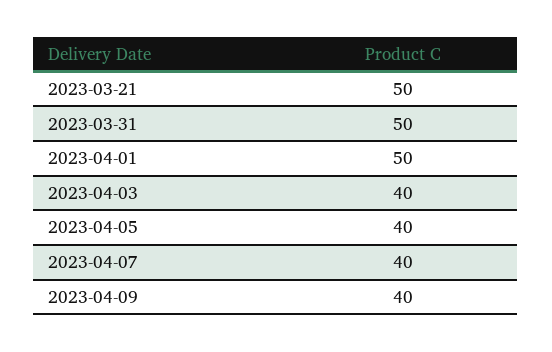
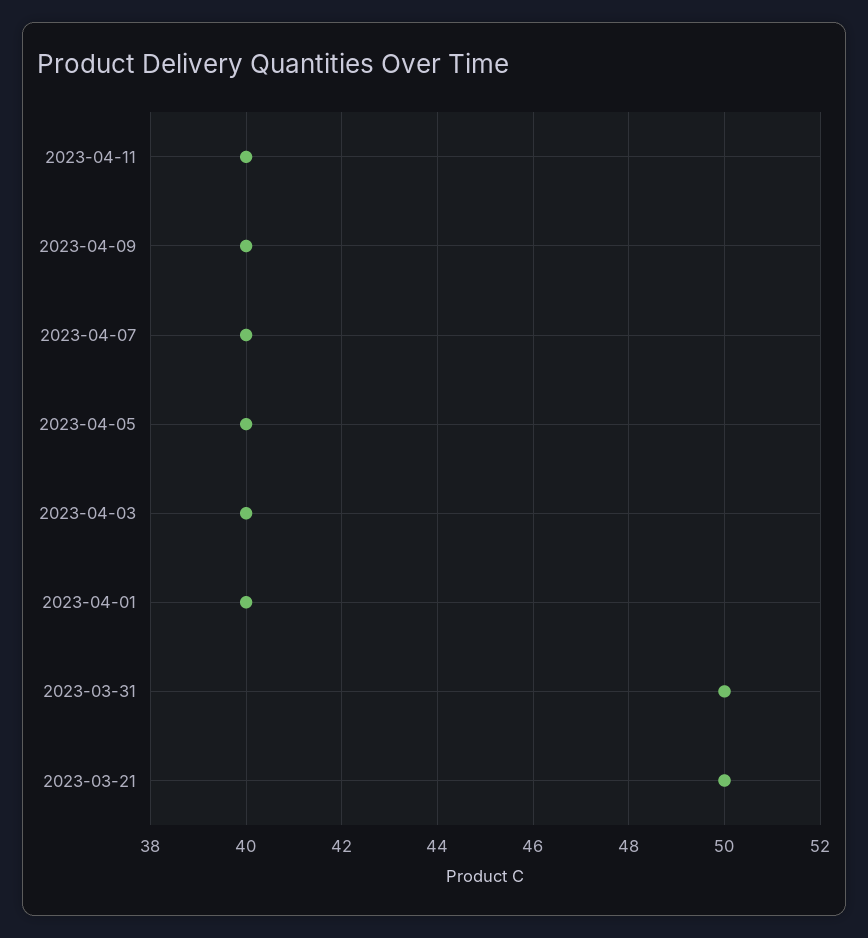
2023-04-01: 50 -> 40
2023-04-11: none -> 40

